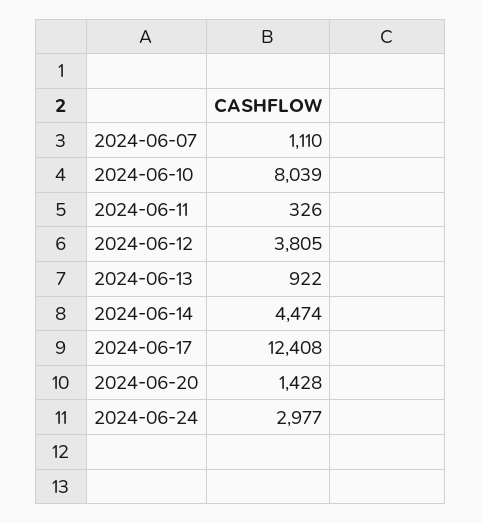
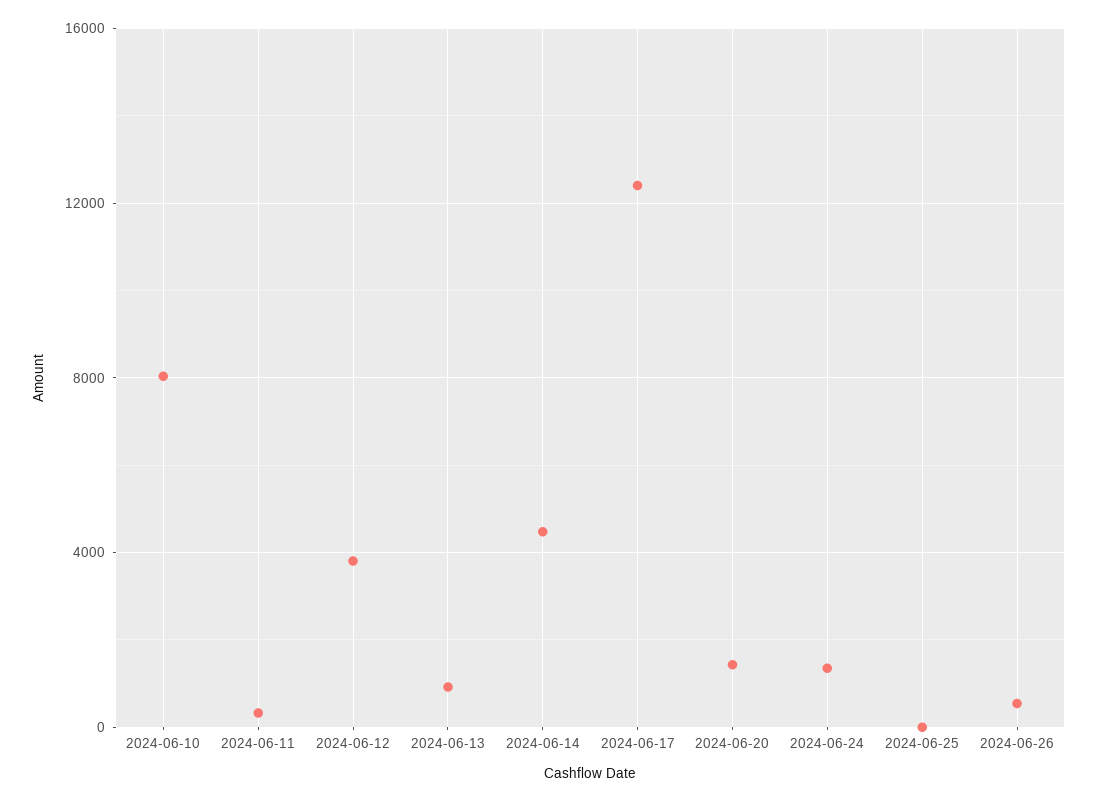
2024-06-07: 1110 -> none
2024-06-24: 2977 -> 1500
2024-06-25: none -> 0
2024-06-26: none -> 500

